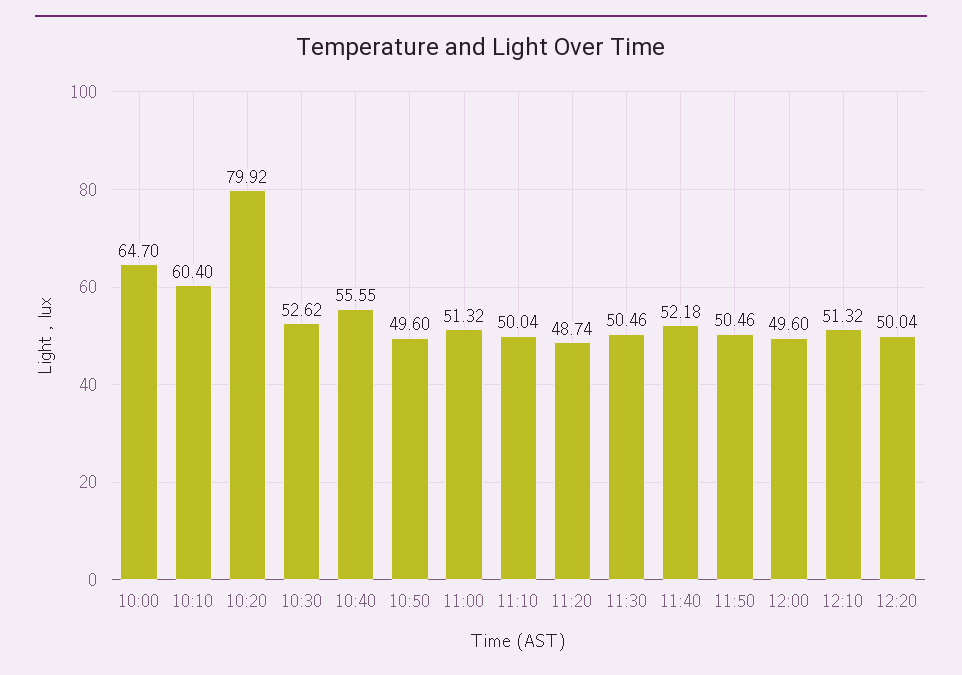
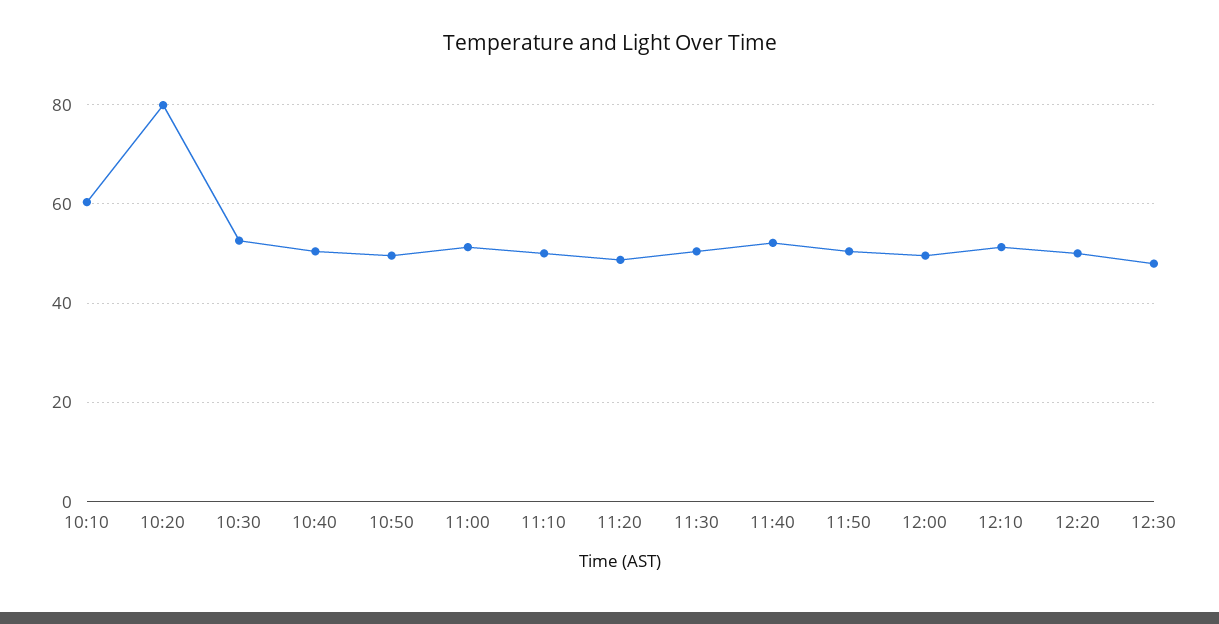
10:00: 64.7 -> none
10:40: 55.55 -> 50
12:30: none -> 48

